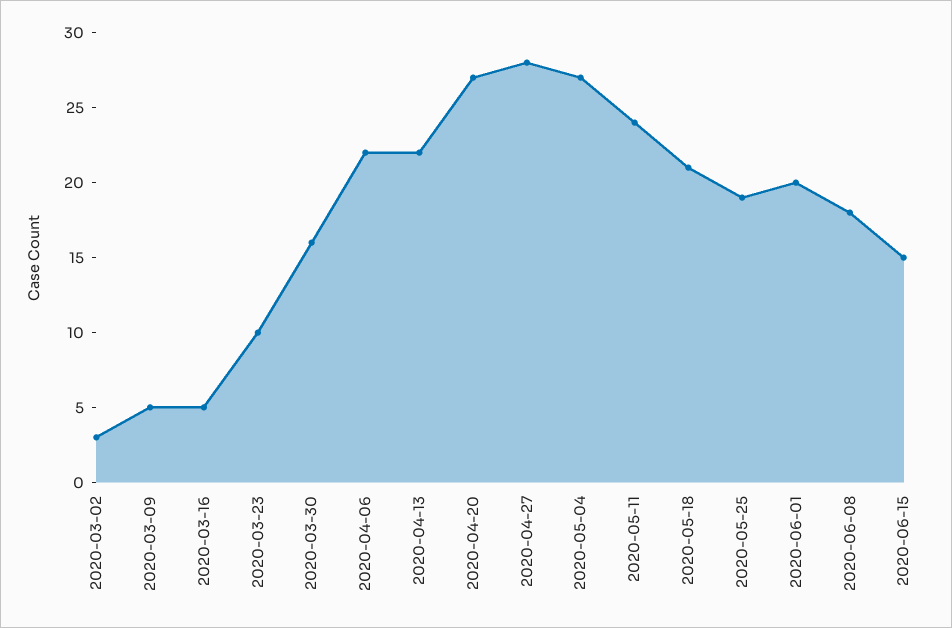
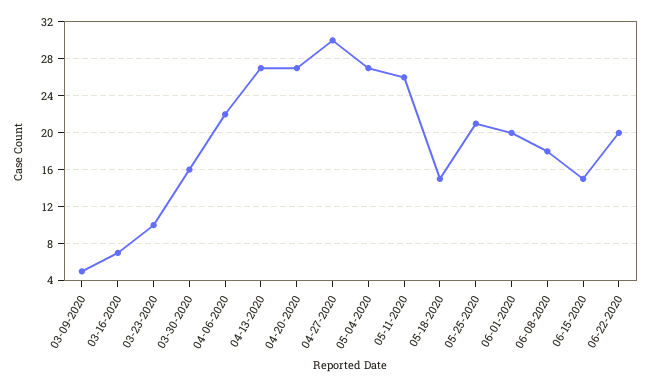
2020-03-02: 3 -> none
2020-03-16: 5 -> 7
2020-04-13: 22 -> 27
2020-04-27: 28 -> 30
2020-05-11: 24 -> 26
2020-05-18: 21 -> 15
2020-05-25: 19 -> 21
06-22-2020: none -> 20

